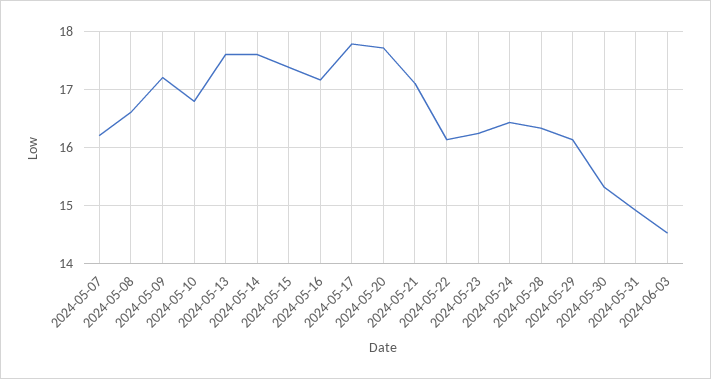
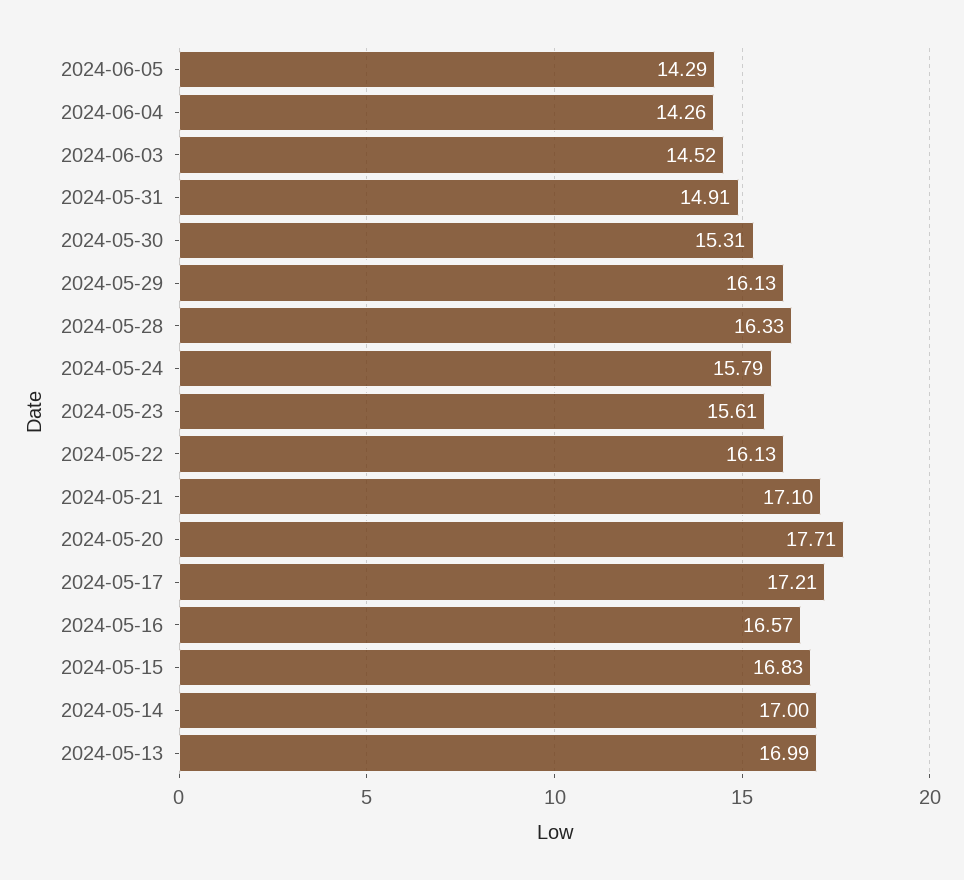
2024-05-07: 16.2 -> none
2024-05-08: 16.6 -> none
2024-05-09: 17.2 -> none
2024-05-10: 16.8 -> none
2024-05-13: 17.6 -> 16.99
2024-05-14: 17.6 -> 17
2024-05-15: 17.4 -> 16.83
2024-05-16: 17.2 -> 16.57
2024-05-17: 17.8 -> 17.21
2024-05-23: 16.2 -> 15.61
2024-05-24: 16.4 -> 15.79
2024-06-05: none -> 14.29
2024-06-04: none -> 14.26

